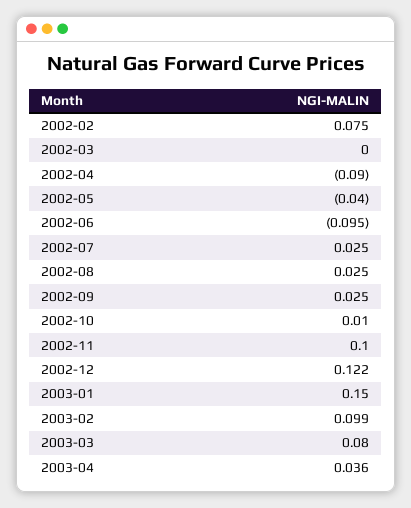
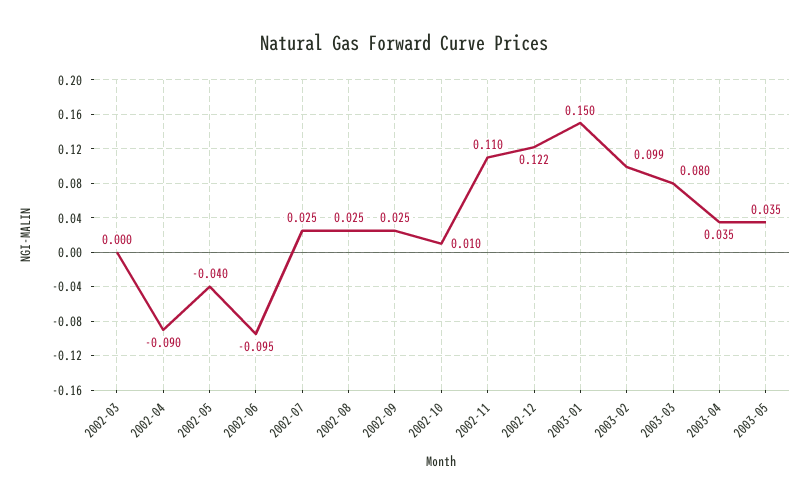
2002-02: 0.075 -> none
2002-11: 0.1 -> 0.11
2003-04: 0.036 -> 0.035
2003-05: none -> 0.035

